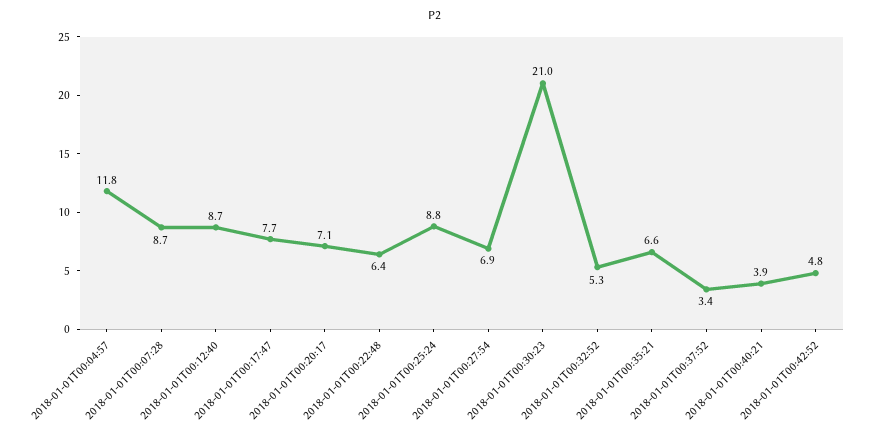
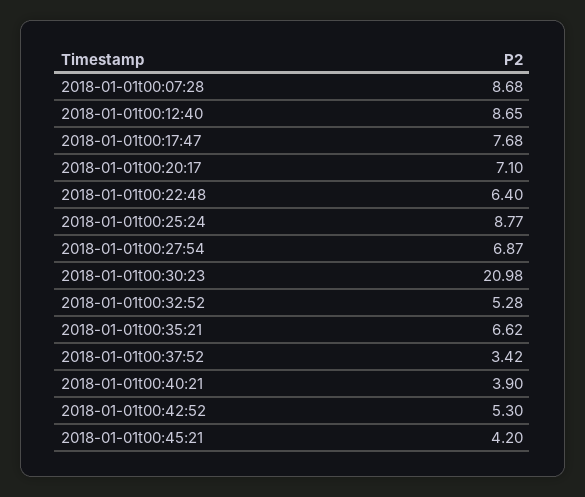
2018-01-01T00:04:57: 11.8 -> none
2018-01-01T00:42:52: 4.8 -> 5.3
2018-01-01t00:45:21: none -> 4.2

